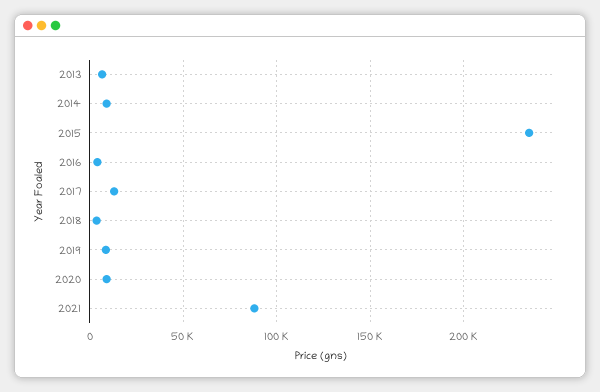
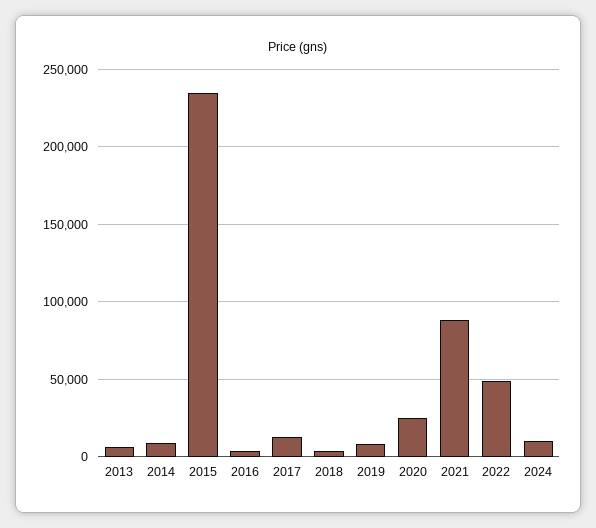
2020: 10000 -> 25000
2022: none -> 50000
2024: none -> 10000

